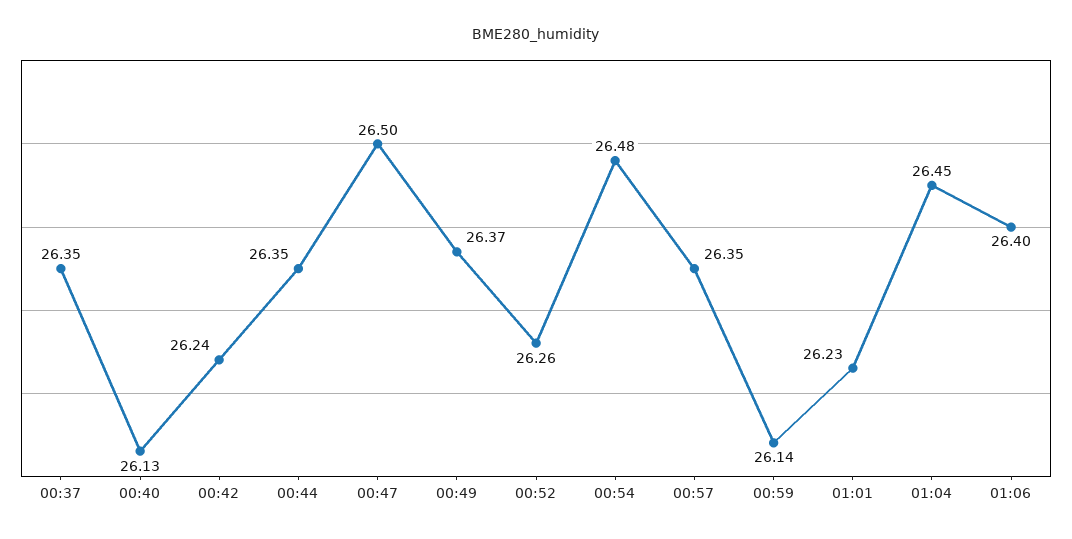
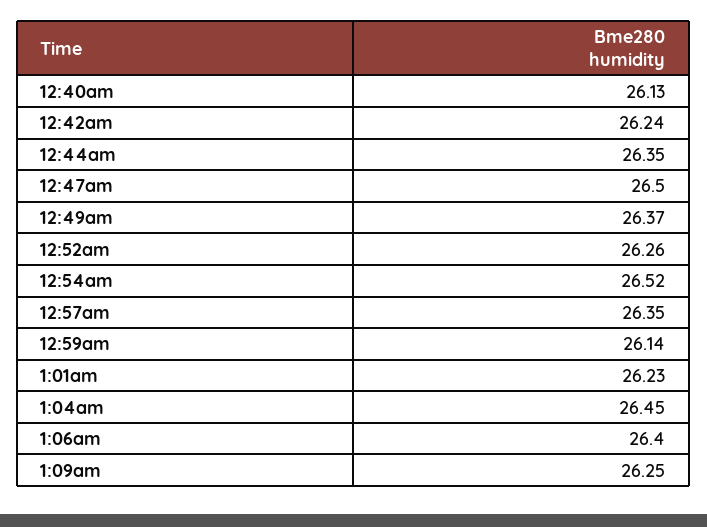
00:37: 26.35 -> none
00:54: 26.48 -> 26.52
1:09am: none -> 26.25

